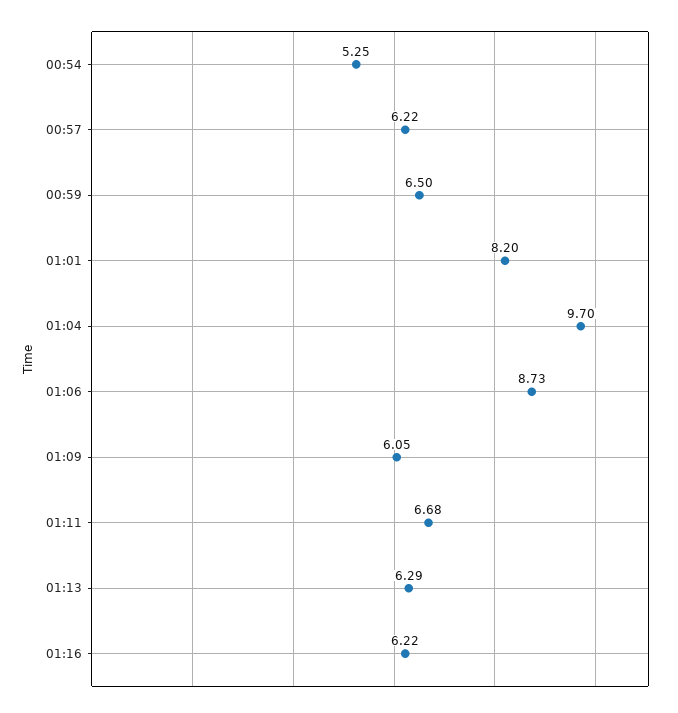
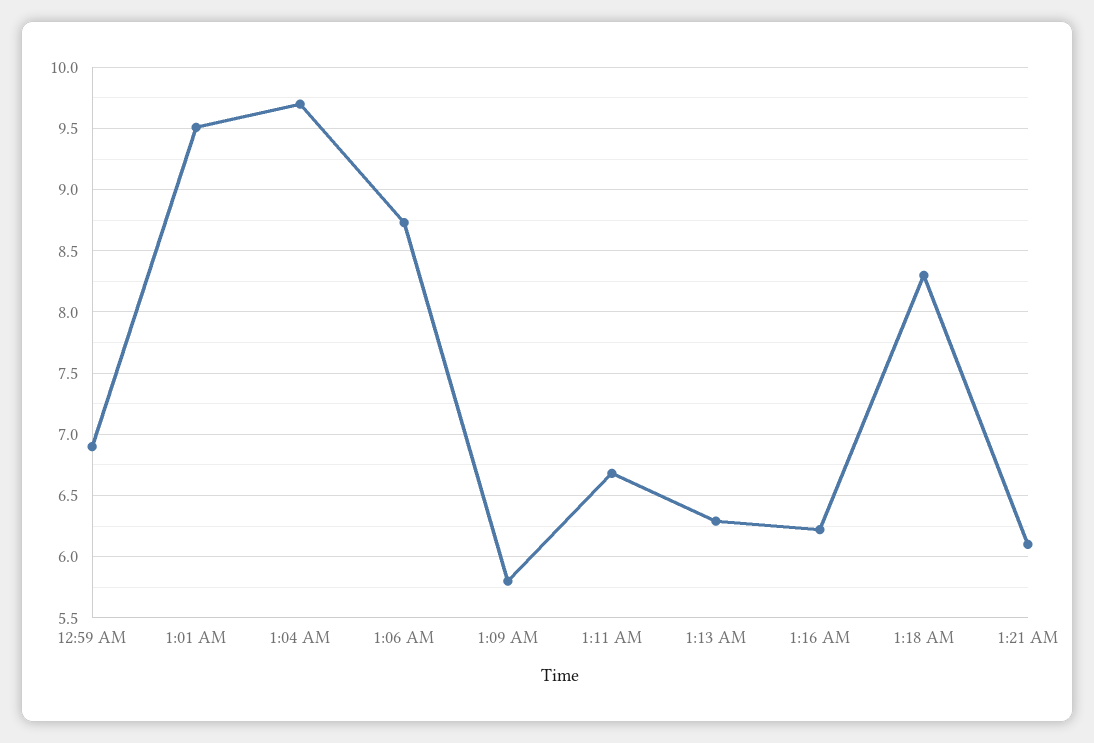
00:54: 5.25 -> none
00:57: 6.22 -> none
00:59: 6.5 -> 6.9
01:01: 8.2 -> 9.5
01:09: 6.05 -> 5.8
1:18 AM: none -> 8.3
1:21 AM: none -> 6.1

